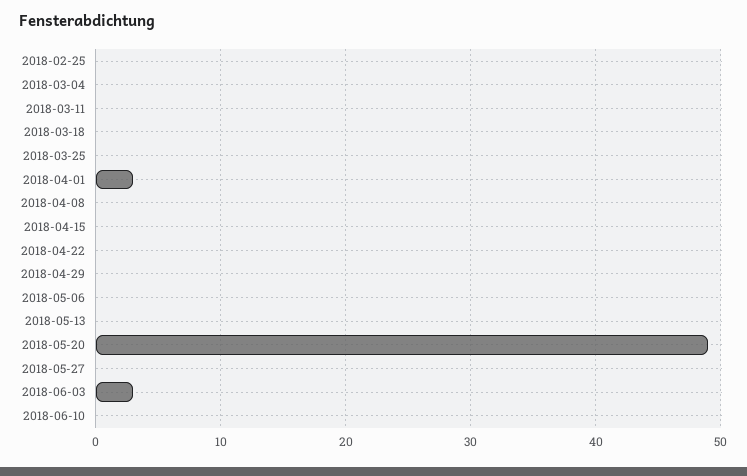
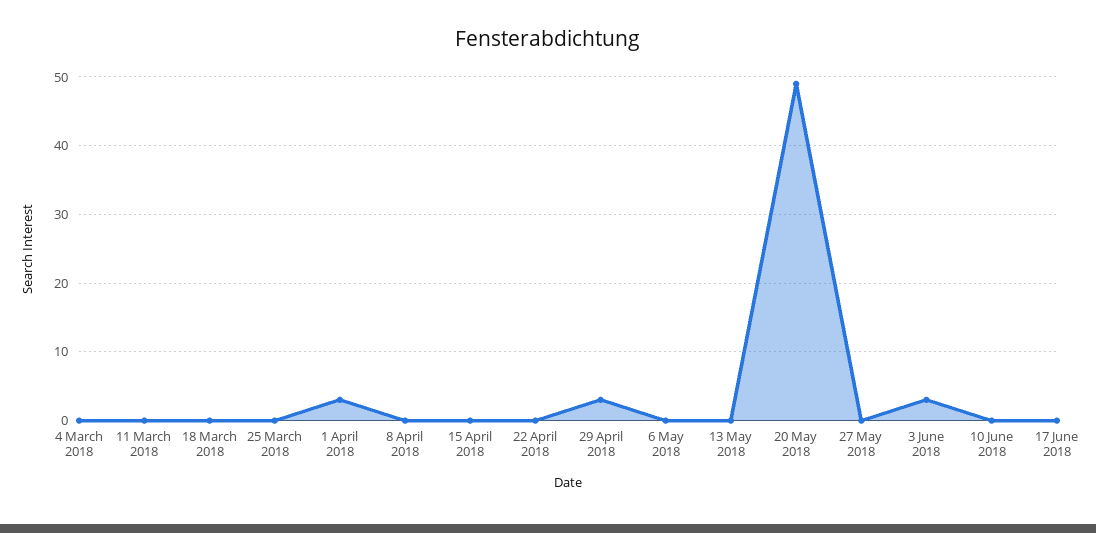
2018-02-25: 0 -> none
2018-04-29: 0 -> 3
17 June 2018: none -> 0

